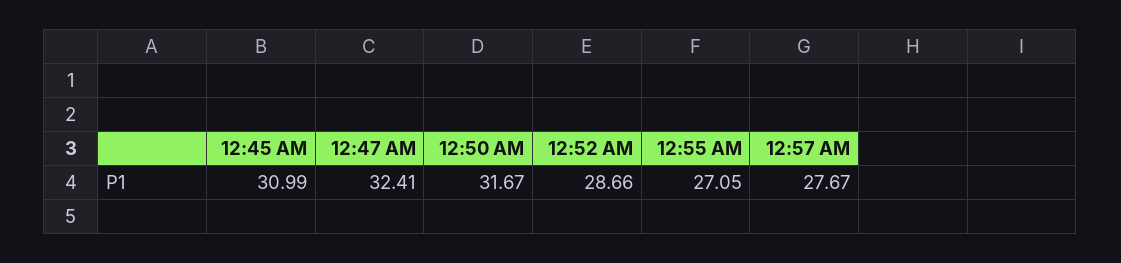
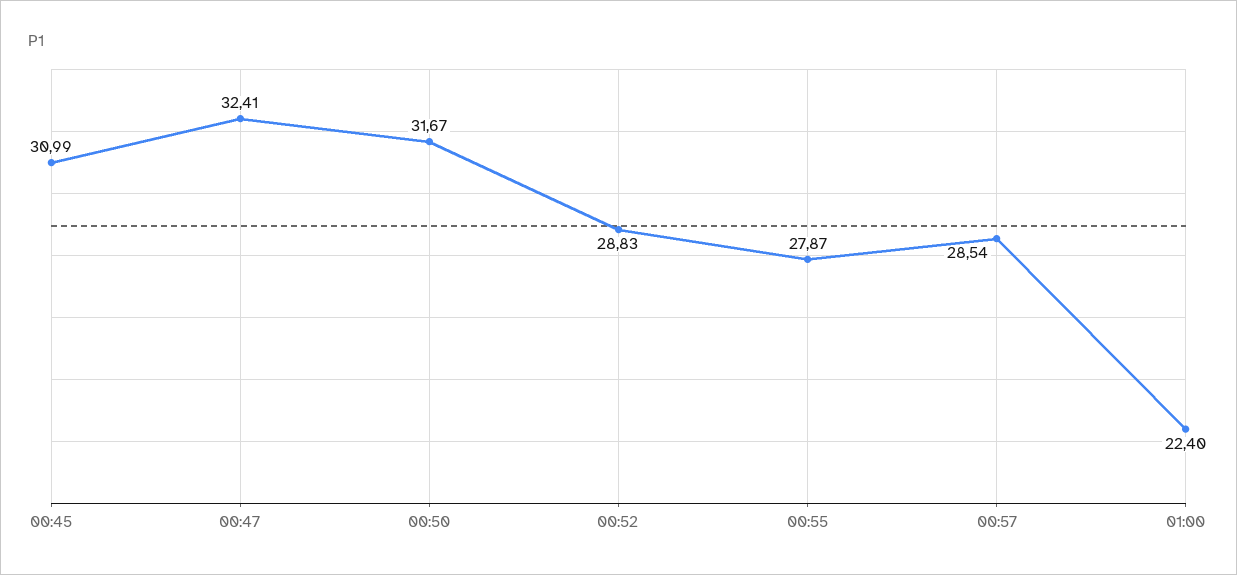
12:52 AM: 28.66 -> 28.83
12:55 AM: 27.05 -> 27.87
12:57 AM: 27.67 -> 28.54
01:00: none -> 22.4

